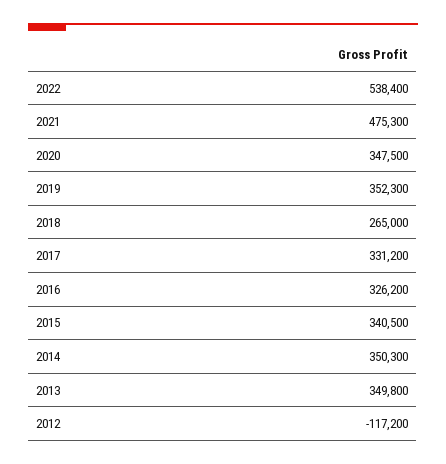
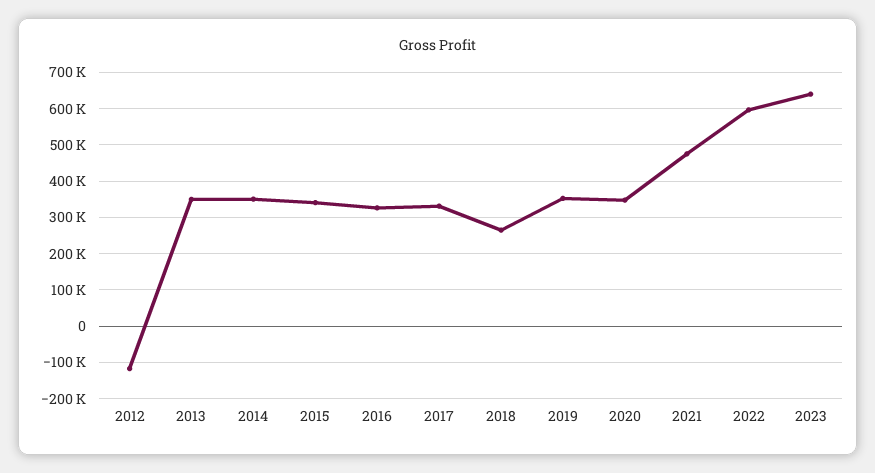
2022: 538400 -> 600000
2023: none -> 640000

